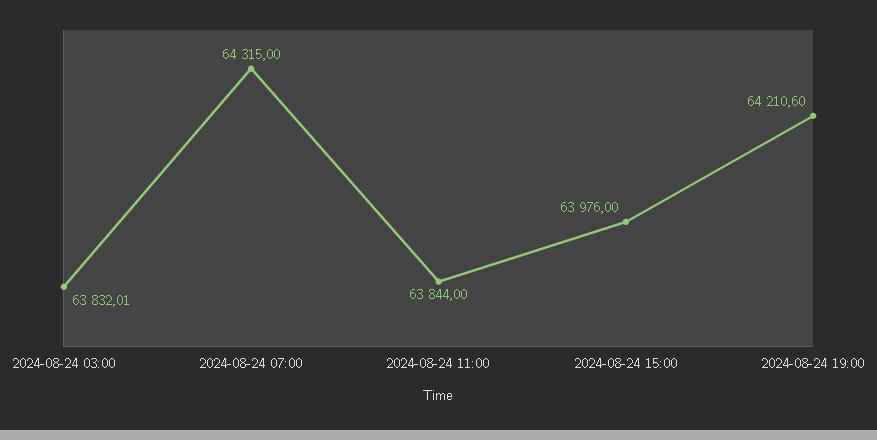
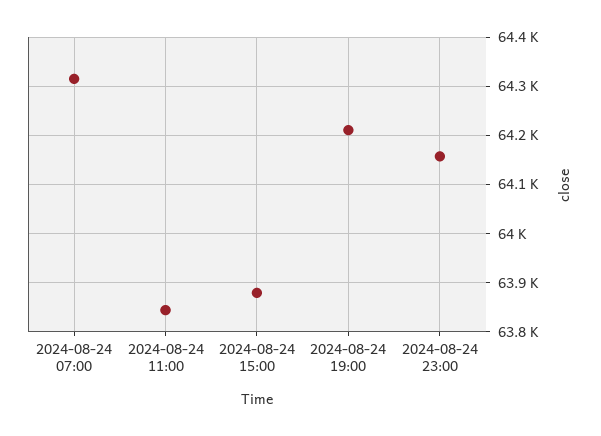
2024-08-24 03:00: 63832.01 -> none
2024-08-24 15:00: 63976 -> 63880
2024-08-24 23:00: none -> 64160

